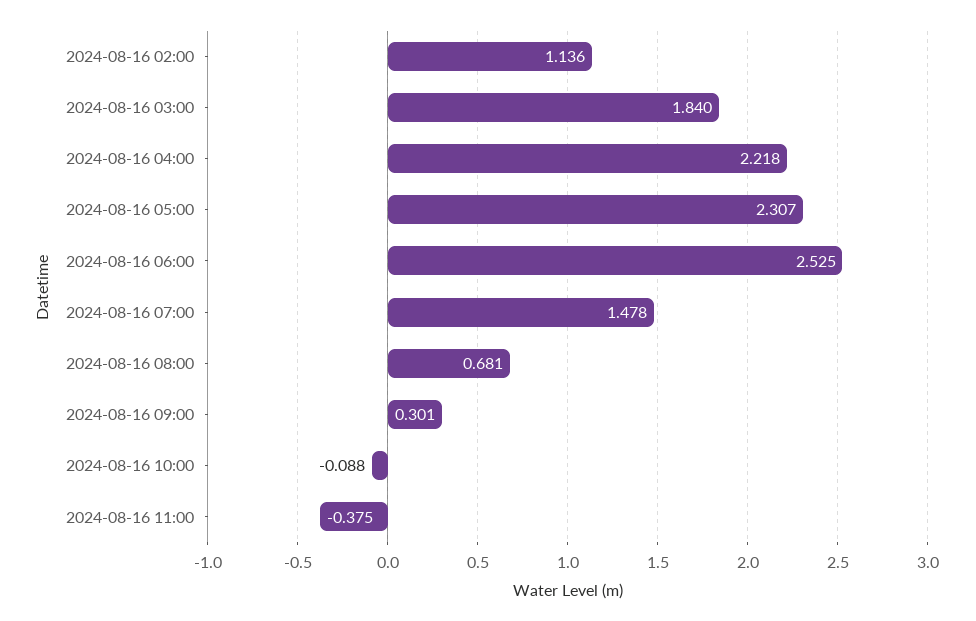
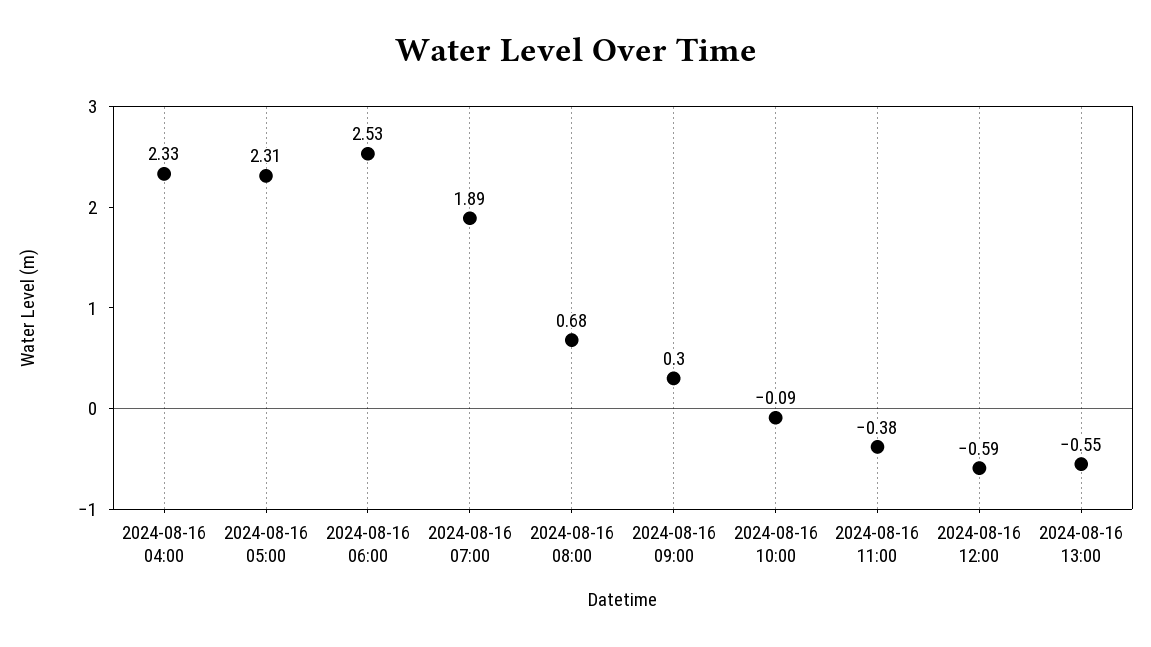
2024-08-16 02:00: 1.136 -> none
2024-08-16 03:00: 1.84 -> none
2024-08-16 04:00: 2.218 -> 2.33
2024-08-16 07:00: 1.478 -> 1.89
2024-08-16 12:00: none -> -0.59
2024-08-16 13:00: none -> -0.55

